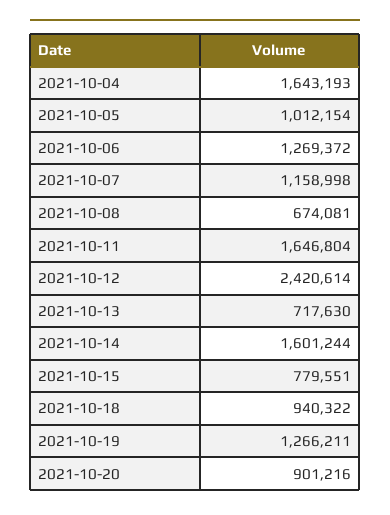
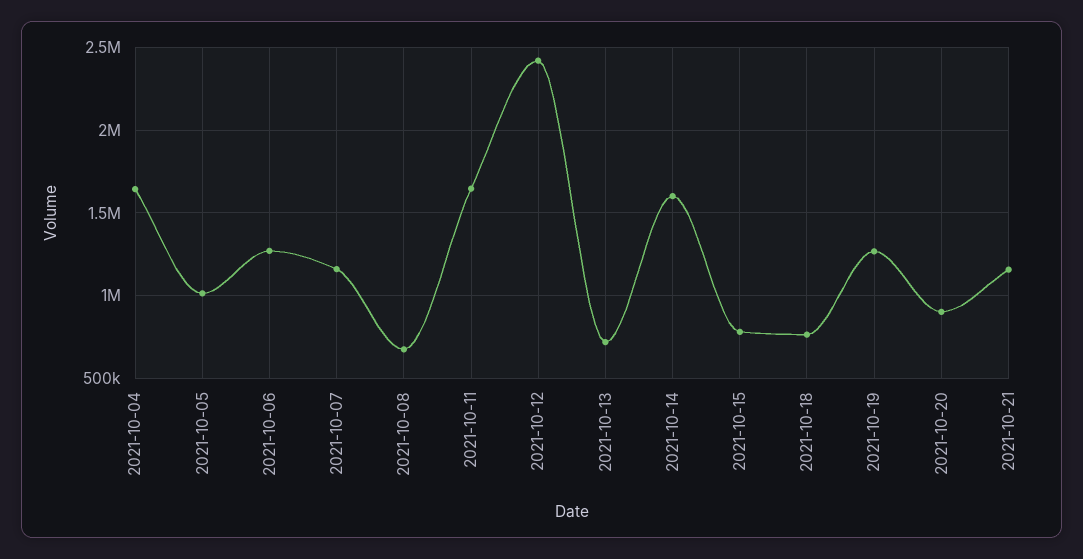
2021-10-18: 940322 -> 750000
2021-10-21: none -> 1150000

